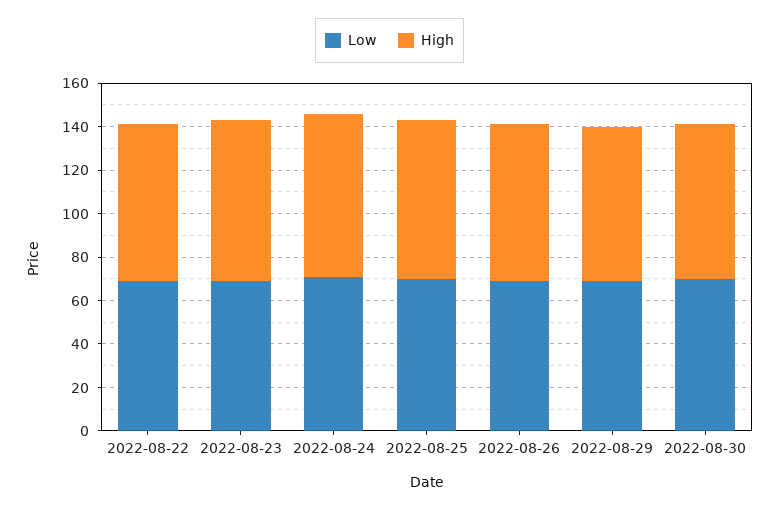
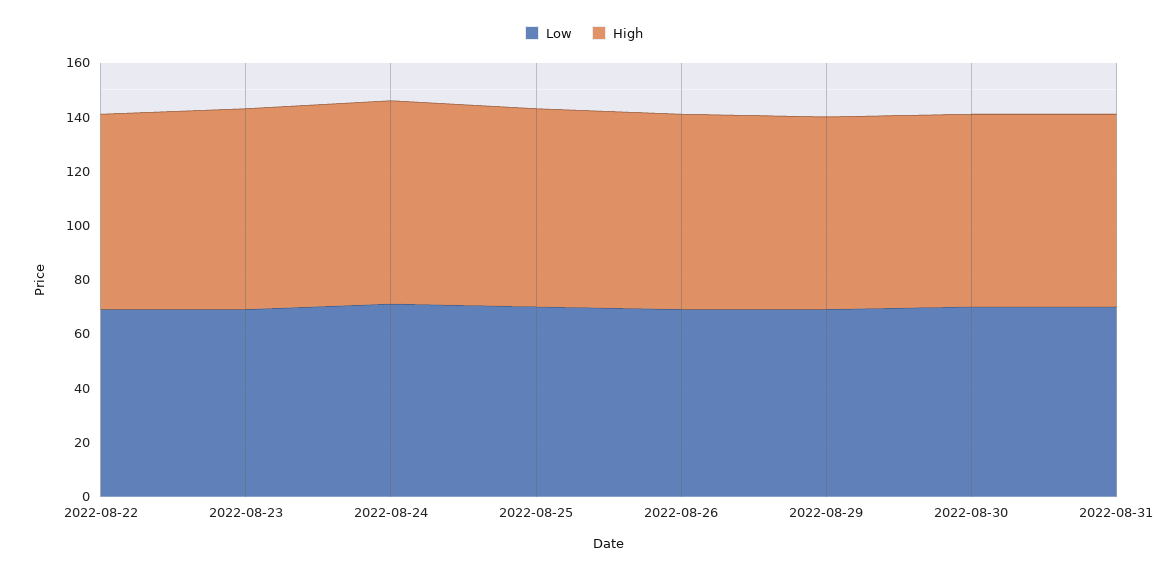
Low, 2022-08-31: none -> 70
High, 2022-08-31: none -> 70

